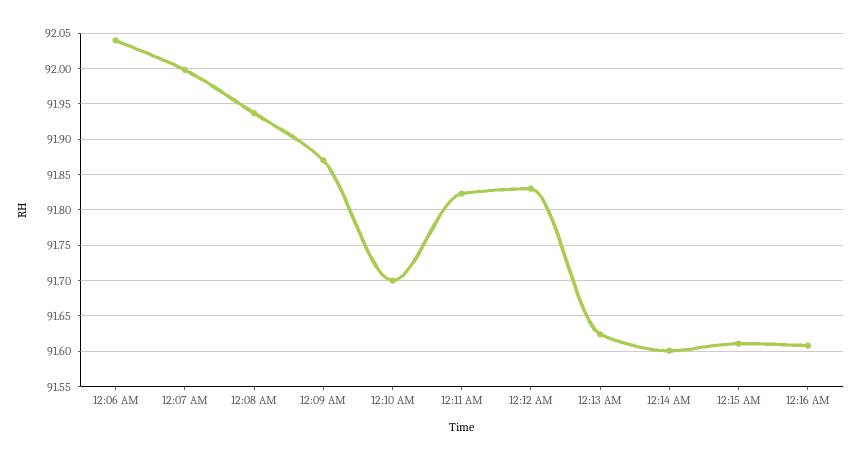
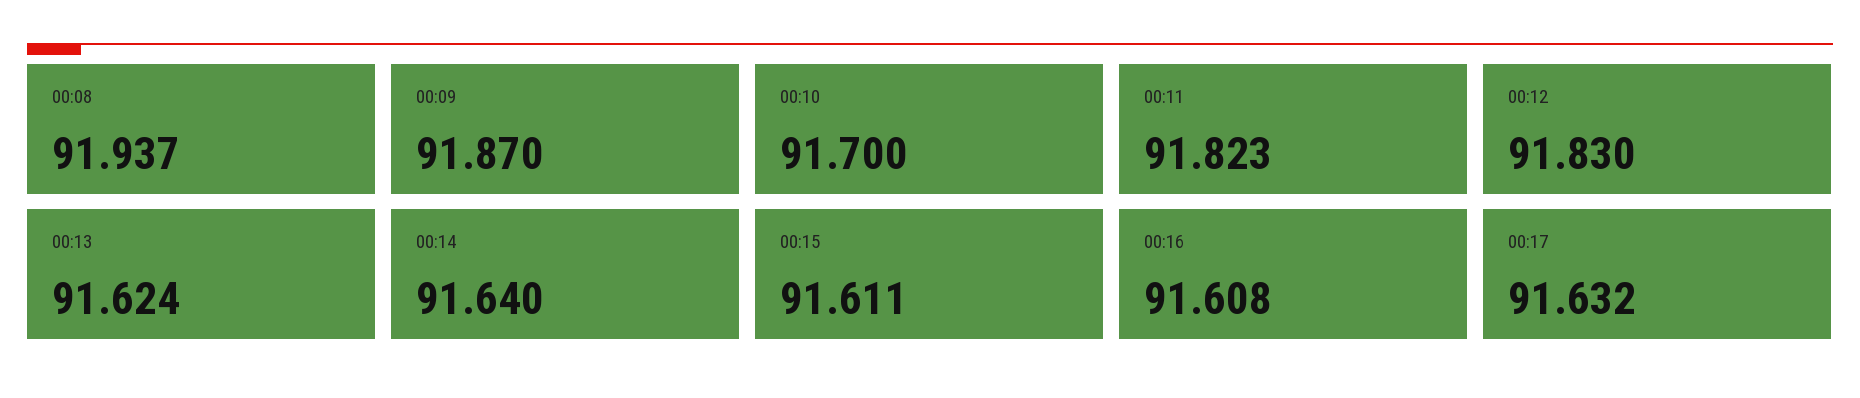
12:06 AM: 92.04 -> none
12:07 AM: 92 -> none
12:14 AM: 91.6 -> 91.64
00:17: none -> 91.632

